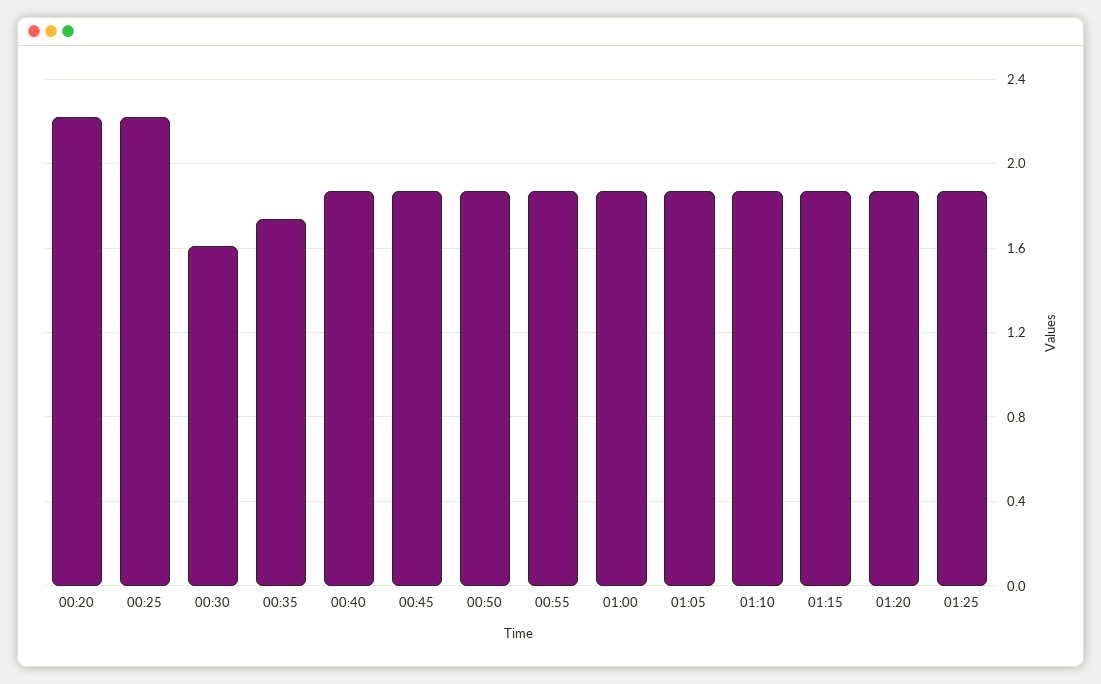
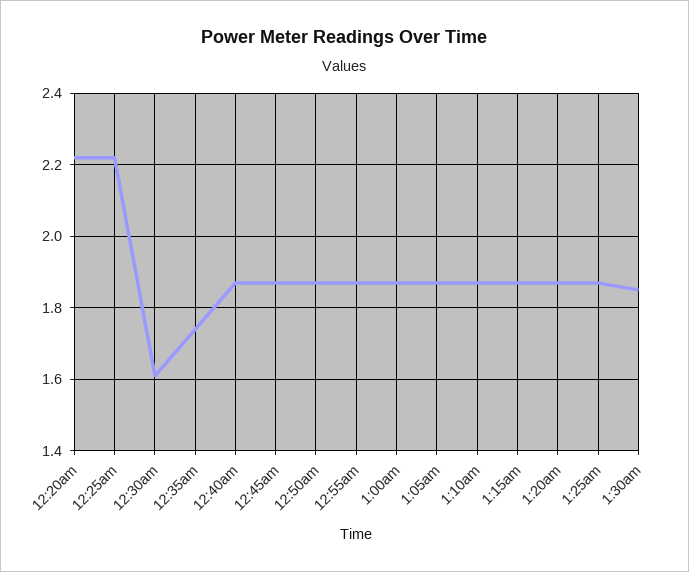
1:30am: none -> 1.85

